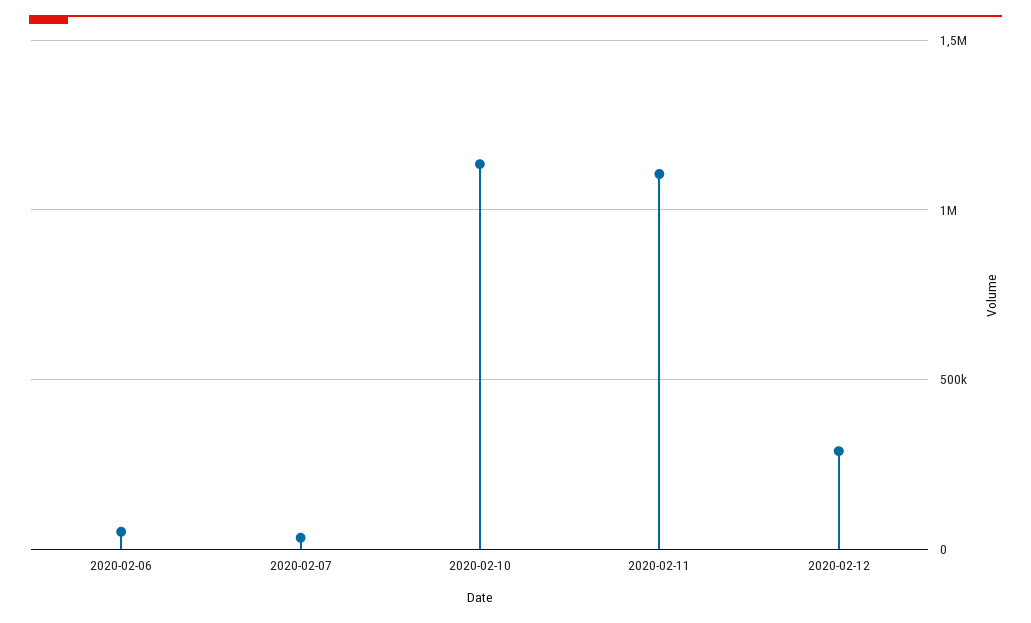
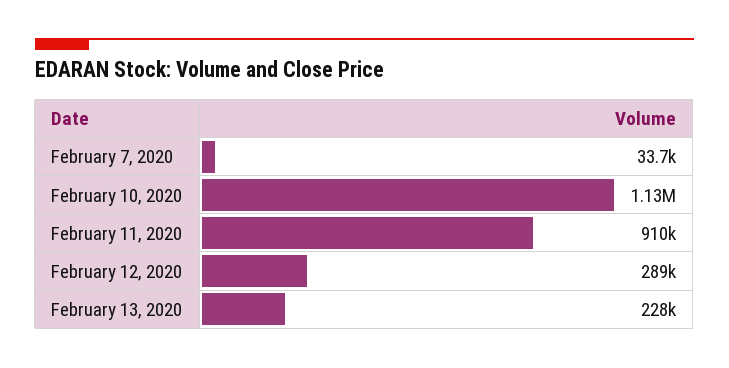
2020-02-06: 50000 -> none
2020-02-11: 1100000 -> 910000
February 13, 2020: none -> 228000

